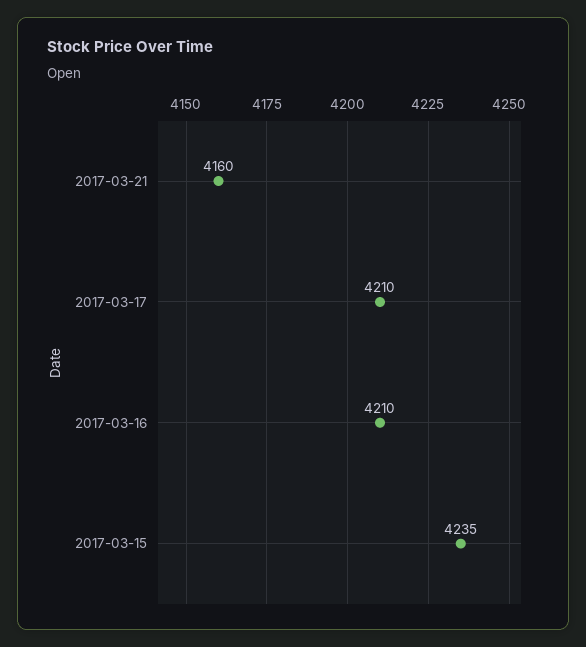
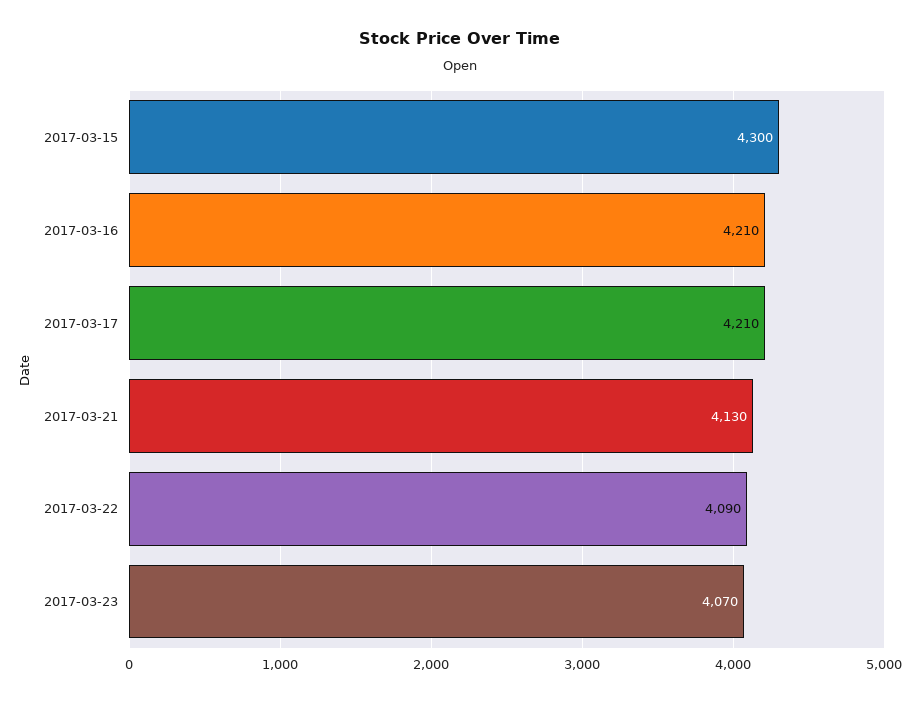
2017-03-21: 4160 -> 4130
2017-03-15: 4235 -> 4300
2017-03-22: none -> 4090
2017-03-23: none -> 4070

